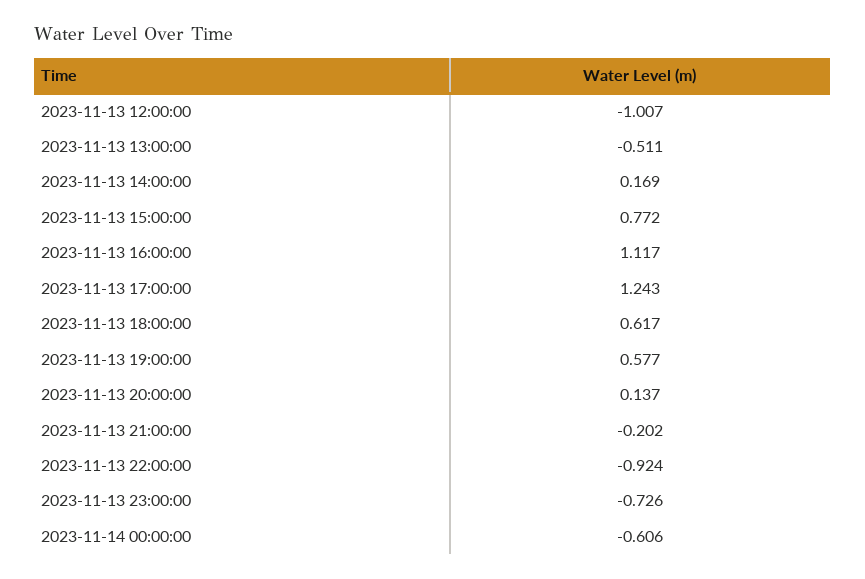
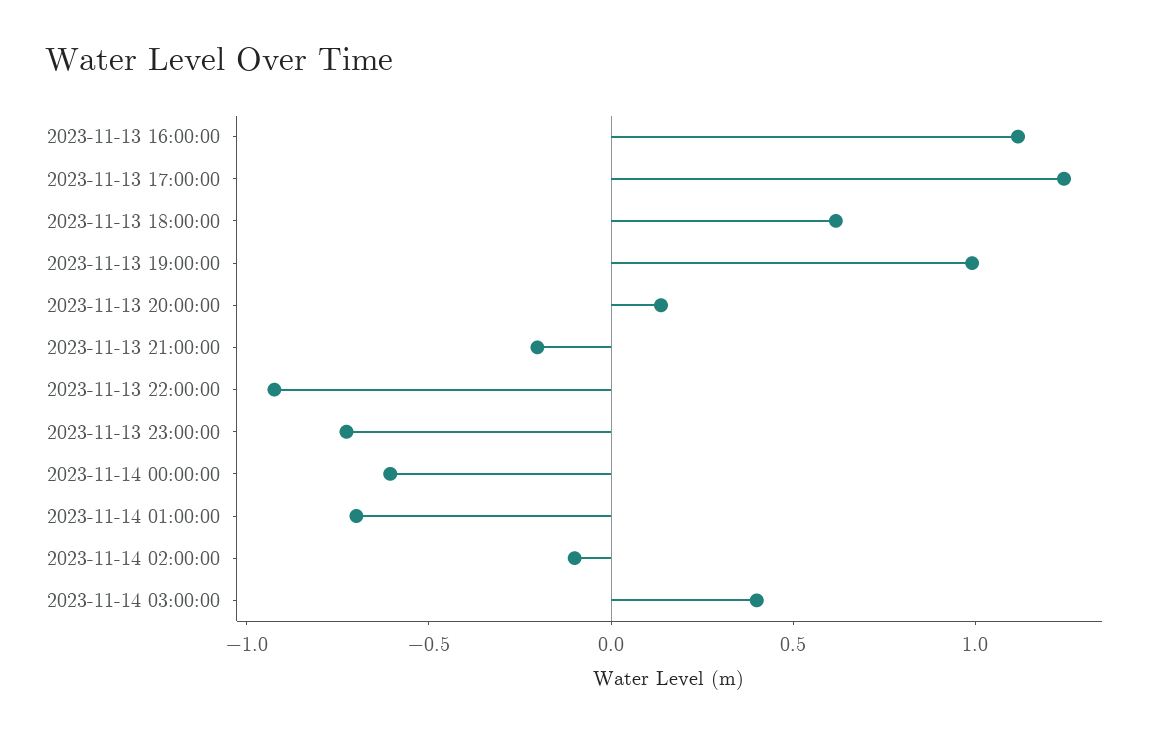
2023-11-13 12:00:00: -1.007 -> none
2023-11-13 13:00:00: -0.511 -> none
2023-11-13 14:00:00: 0.169 -> none
2023-11-13 15:00:00: 0.772 -> none
2023-11-13 19:00:00: 0.577 -> 1
2023-11-14 01:00:00: none -> -0.7
2023-11-14 02:00:00: none -> -0.1
2023-11-14 03:00:00: none -> 0.4

